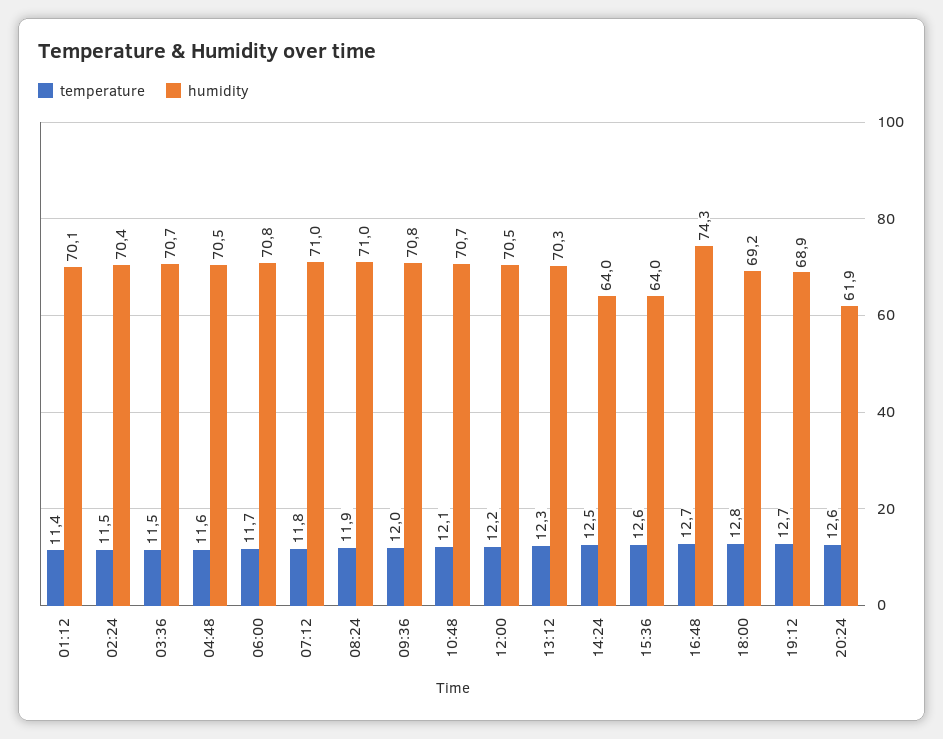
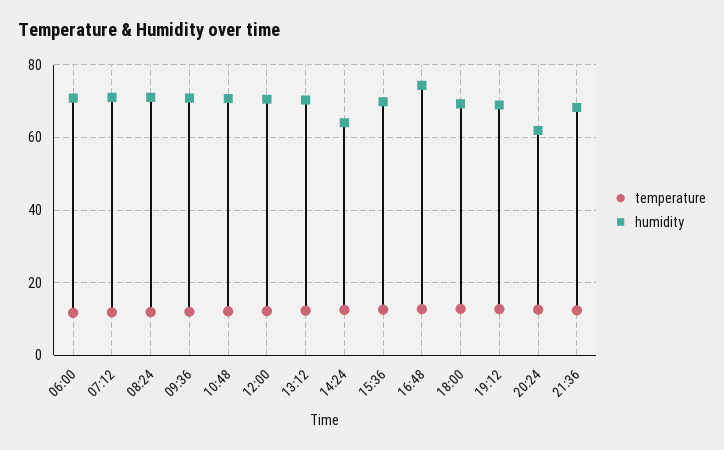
temperature, 01:12: 11.4 -> none
humidity, 01:12: 70.1 -> none
temperature, 02:24: 11.5 -> none
humidity, 02:24: 70.4 -> none
temperature, 03:36: 11.5 -> none
humidity, 03:36: 70.7 -> none
temperature, 04:48: 11.6 -> none
humidity, 04:48: 70.5 -> none
humidity, 15:36: 64 -> 70
temperature, 21:36: none -> 12
humidity, 21:36: none -> 68

